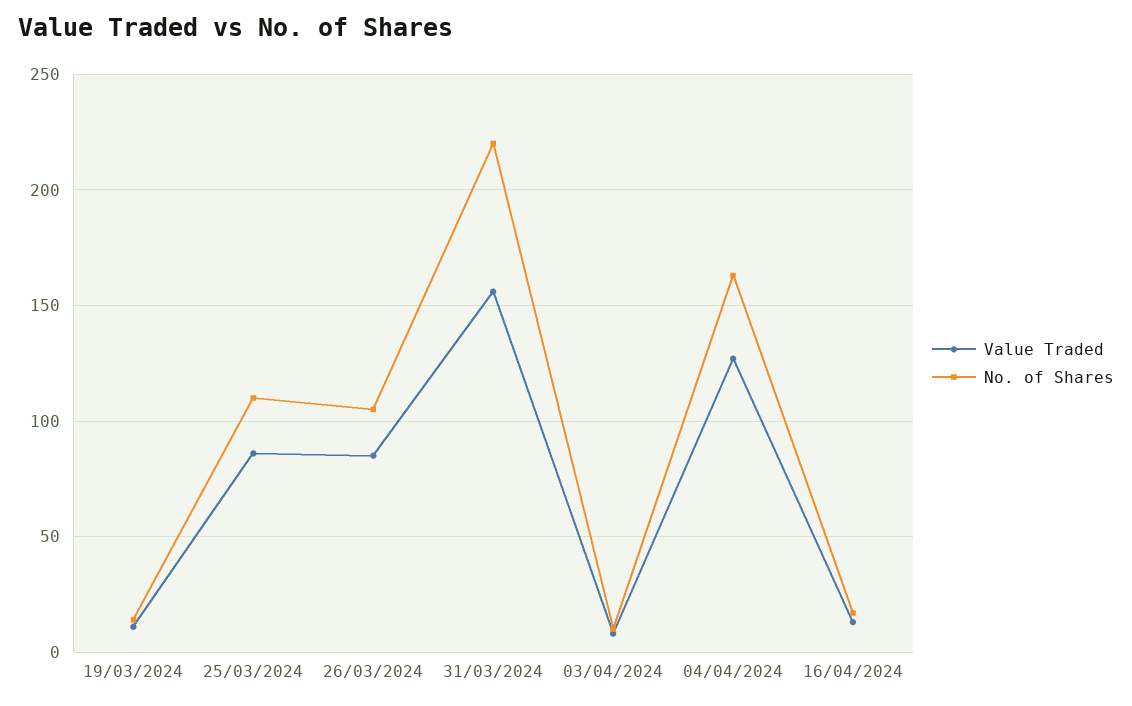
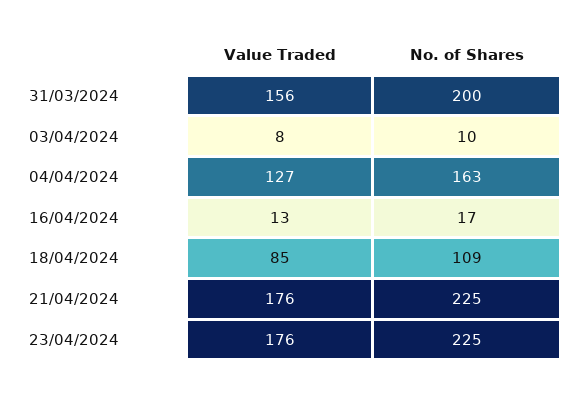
Value Traded, 19/03/2024: 10 -> none
No. of Shares, 19/03/2024: 15 -> none
Value Traded, 25/03/2024: 85 -> none
No. of Shares, 25/03/2024: 110 -> none
Value Traded, 26/03/2024: 85 -> none
No. of Shares, 26/03/2024: 105 -> none
No. of Shares, 31/03/2024: 220 -> 200
Value Traded, 18/04/2024: none -> 85
No. of Shares, 18/04/2024: none -> 109
Value Traded, 21/04/2024: none -> 176
No. of Shares, 21/04/2024: none -> 225
Value Traded, 23/04/2024: none -> 176
No. of Shares, 23/04/2024: none -> 225

